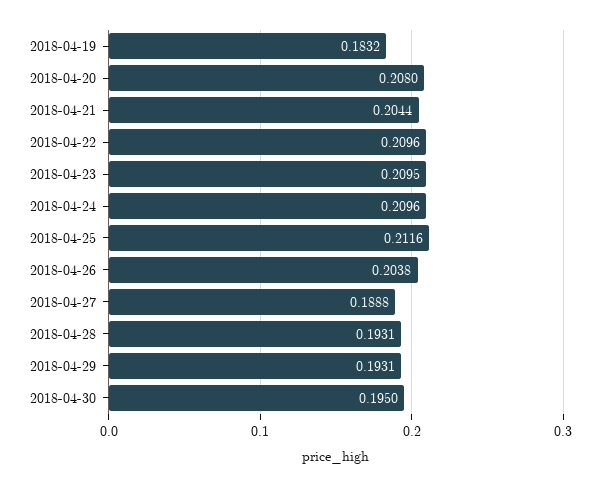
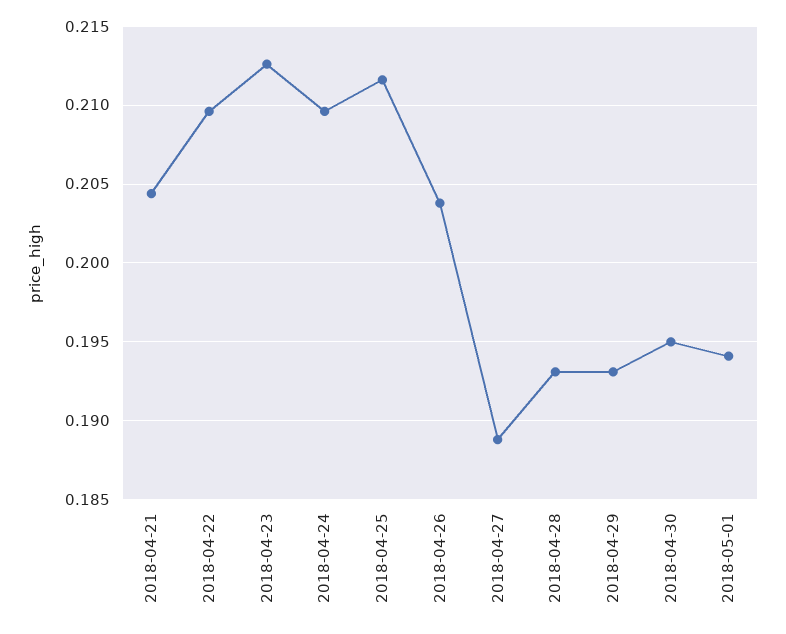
2018-04-19: 0.1832 -> none
2018-04-20: 0.208 -> none
2018-04-23: 0.2095 -> 0.2125
2018-05-01: none -> 0.194

